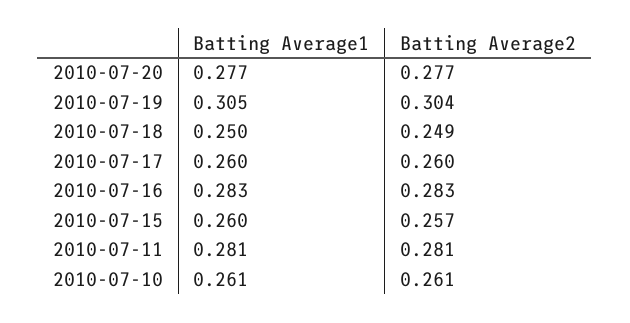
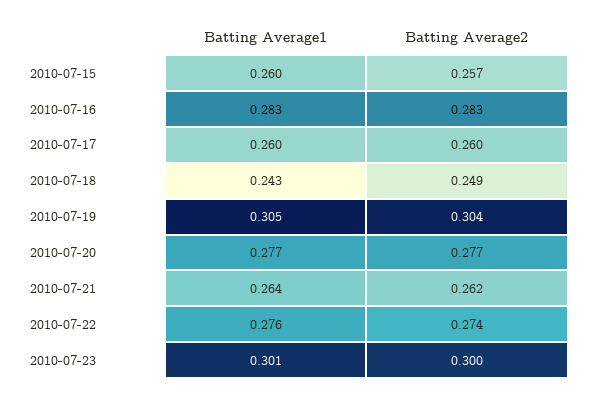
Batting Average1, 2010-07-18: 0.25 -> 0.243
Batting Average1, 2010-07-11: 0.281 -> none
Batting Average2, 2010-07-11: 0.281 -> none
Batting Average1, 2010-07-10: 0.261 -> none
Batting Average2, 2010-07-10: 0.261 -> none
Batting Average1, 2010-07-21: none -> 0.264
Batting Average2, 2010-07-21: none -> 0.262
Batting Average1, 2010-07-22: none -> 0.276
Batting Average2, 2010-07-22: none -> 0.274
Batting Average1, 2010-07-23: none -> 0.301
Batting Average2, 2010-07-23: none -> 0.3

